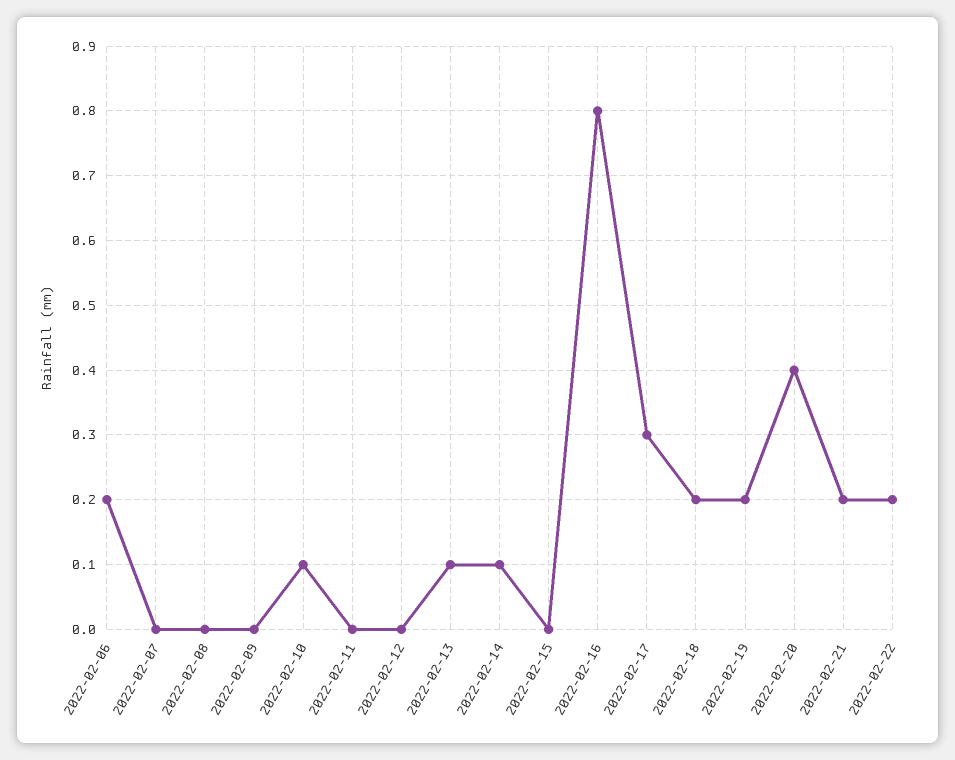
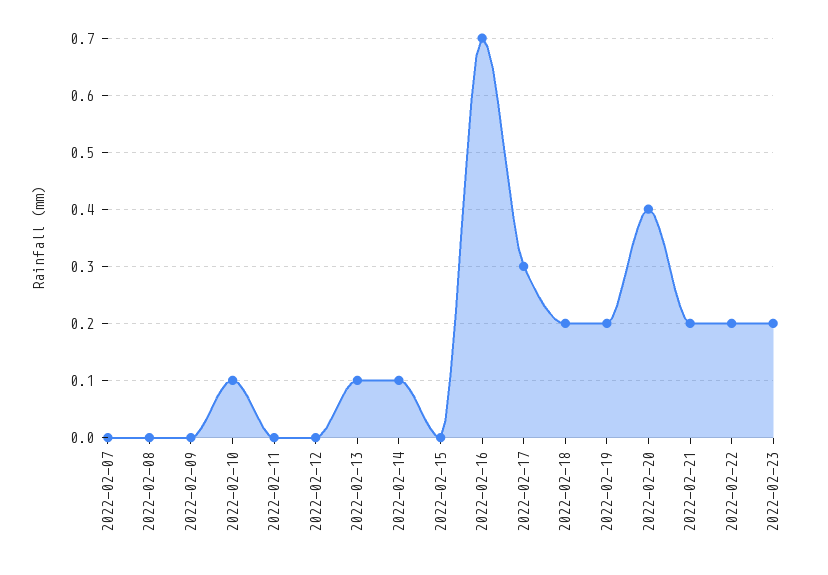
2022-02-06: 0.2 -> none
2022-02-16: 0.8 -> 0.7
2022-02-23: none -> 0.2

